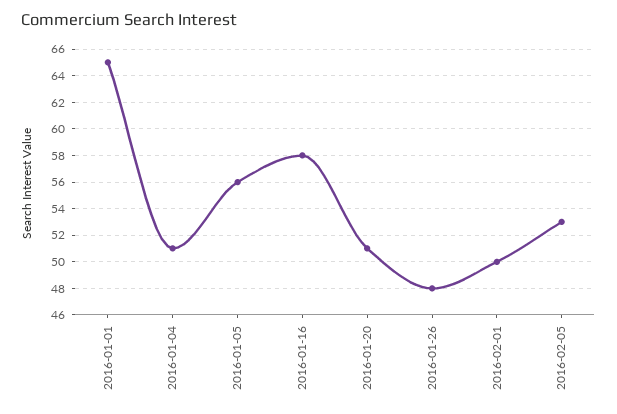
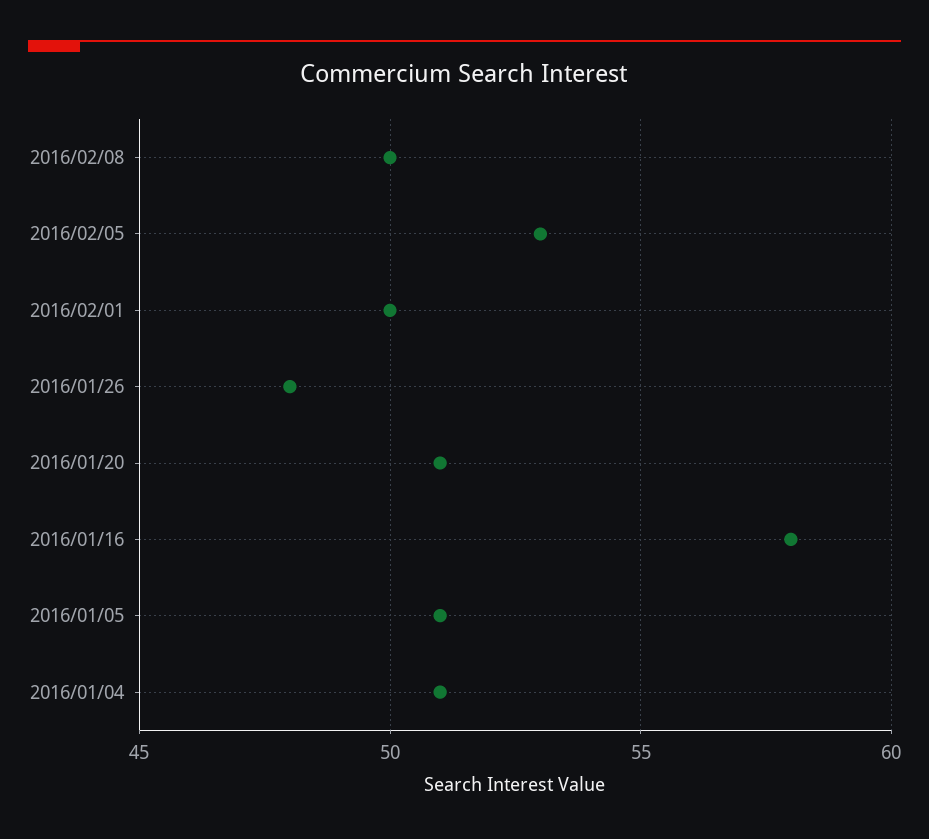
2016-01-01: 65 -> none
2016-01-05: 56 -> 51
2016/02/08: none -> 50

